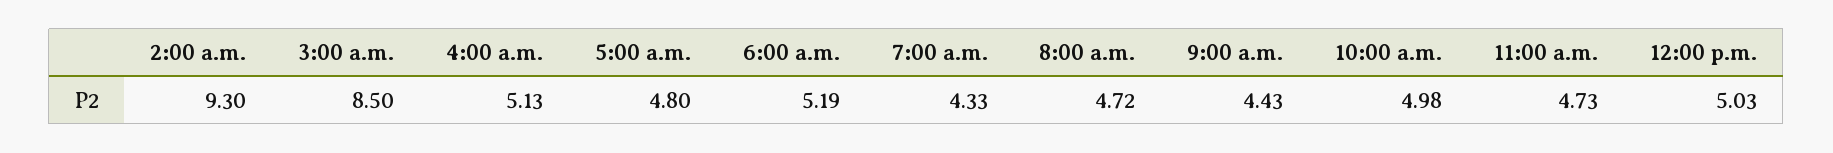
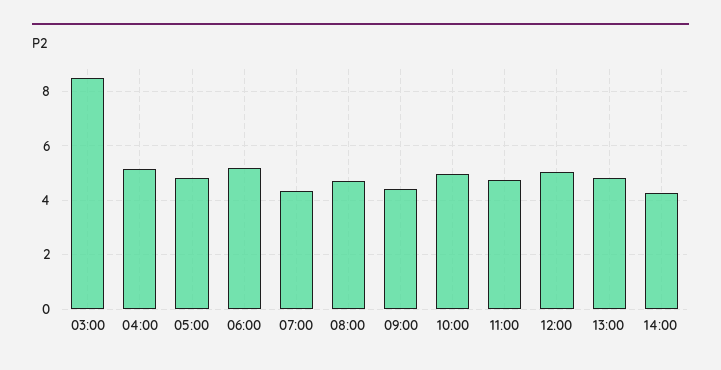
2:00 a.m.: 9.3 -> none
13:00: none -> 4.75
14:00: none -> 4.25

